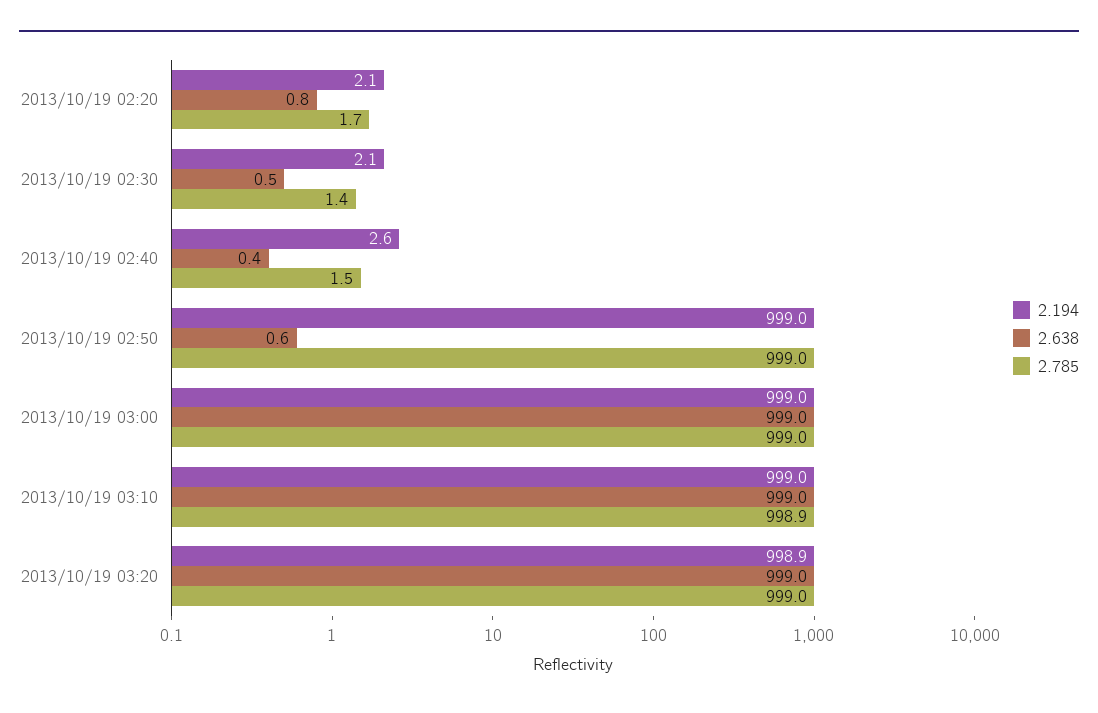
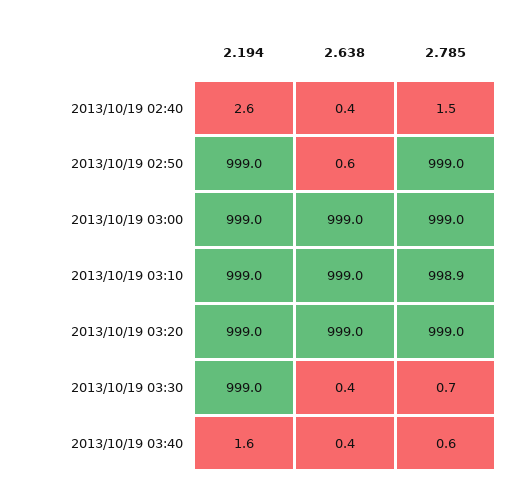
2.194, 2013/10/19 02:20: 2.1 -> none
2.638, 2013/10/19 02:20: 0.8 -> none
2.785, 2013/10/19 02:20: 1.7 -> none
2.194, 2013/10/19 02:30: 2.1 -> none
2.638, 2013/10/19 02:30: 0.5 -> none
2.785, 2013/10/19 02:30: 1.4 -> none
2.194, 2013/10/19 03:20: 998.9 -> 999
2.194, 2013/10/19 03:30: none -> 999
2.638, 2013/10/19 03:30: none -> 0.4
2.785, 2013/10/19 03:30: none -> 0.7
2.194, 2013/10/19 03:40: none -> 1.6
2.638, 2013/10/19 03:40: none -> 0.4
2.785, 2013/10/19 03:40: none -> 0.6

